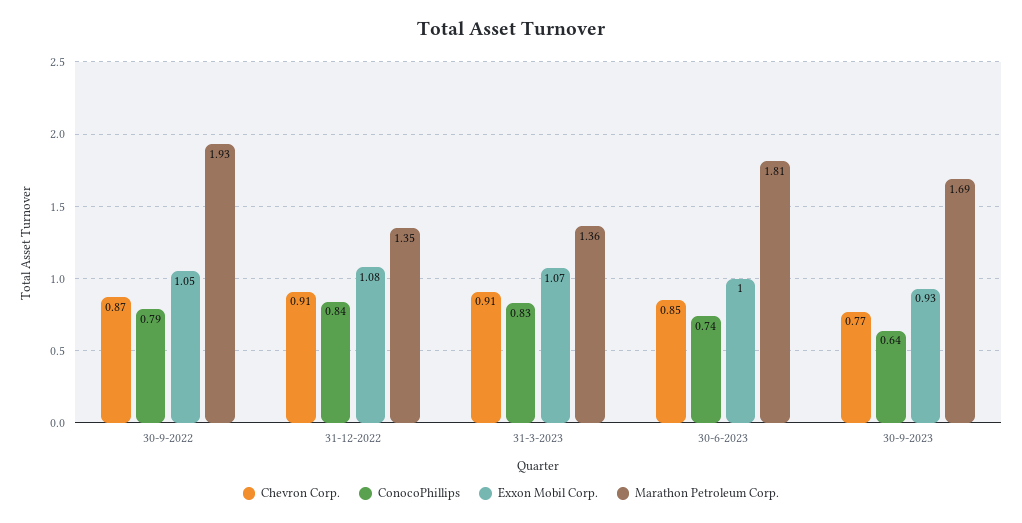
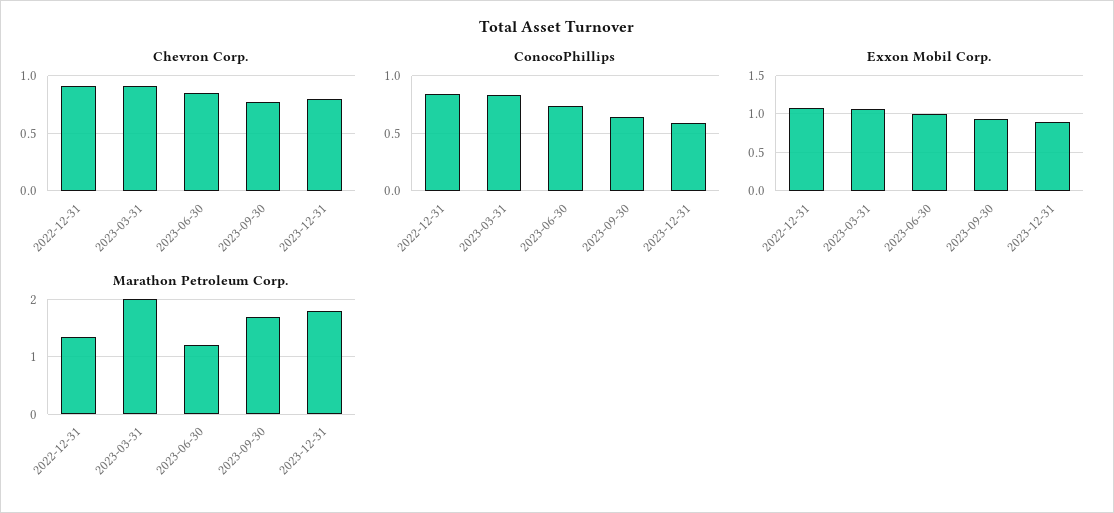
Chevron Corp., 30-9-2022: 0.87 -> none
ConocoPhillips, 30-9-2022: 0.79 -> none
Exxon Mobil Corp., 30-9-2022: 1.05 -> none
Marathon Petroleum Corp., 30-9-2022: 1.93 -> none
Marathon Petroleum Corp., 31-3-2023: 1.36 -> 2
Marathon Petroleum Corp., 30-6-2023: 1.81 -> 1.2
Chevron Corp., 2023-12-31: none -> 0.8
ConocoPhillips, 2023-12-31: none -> 0.6
Exxon Mobil Corp., 2023-12-31: none -> 0.9
Marathon Petroleum Corp., 2023-12-31: none -> 1.8

